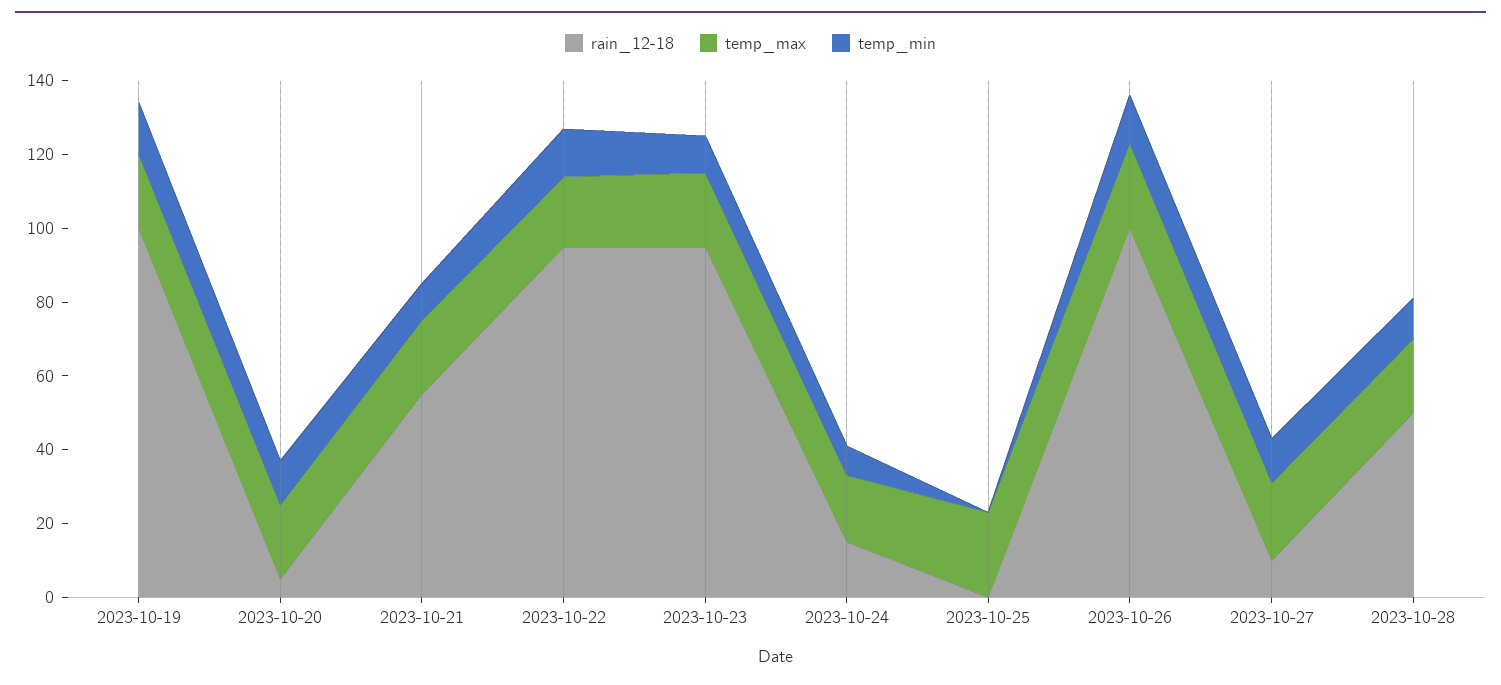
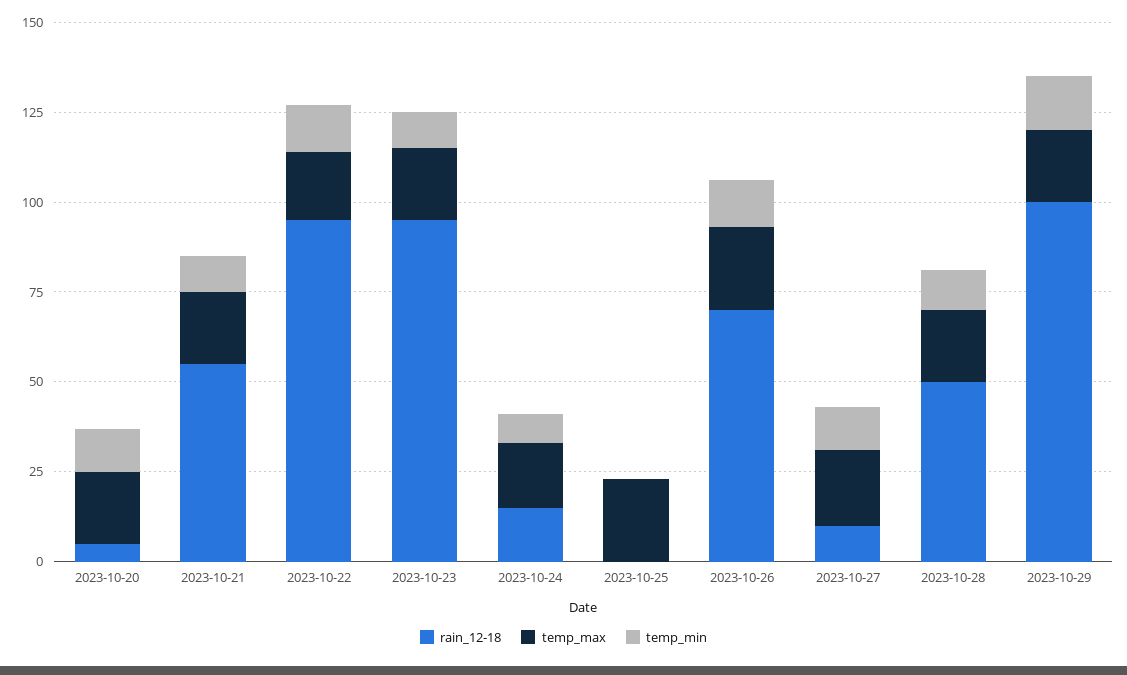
rain_12-18, 2023-10-19: 100 -> none
temp_max, 2023-10-19: 20 -> none
temp_min, 2023-10-19: 15 -> none
rain_12-18, 2023-10-26: 100 -> 70
rain_12-18, 2023-10-29: none -> 100
temp_max, 2023-10-29: none -> 20
temp_min, 2023-10-29: none -> 15

